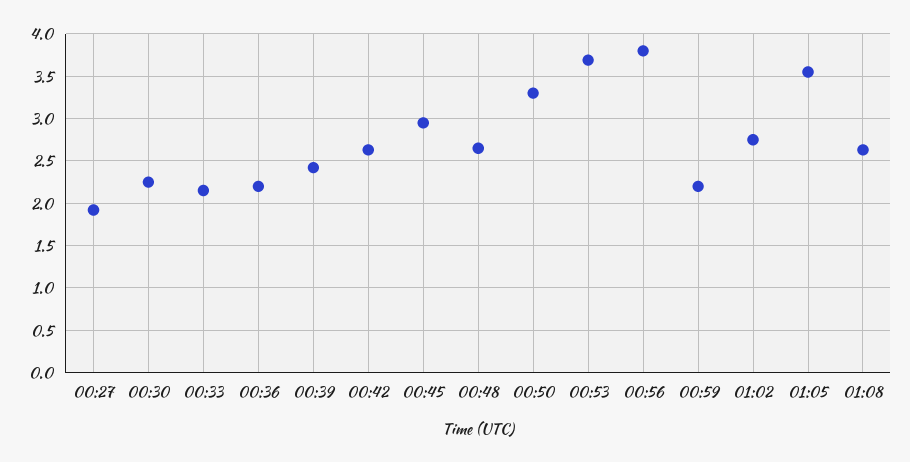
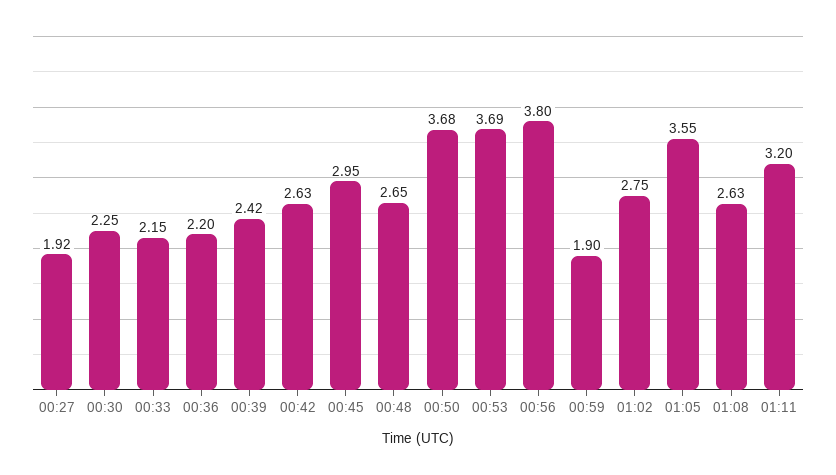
00:50: 3.3 -> 3.68
00:59: 2.2 -> 1.9
01:11: none -> 3.2

